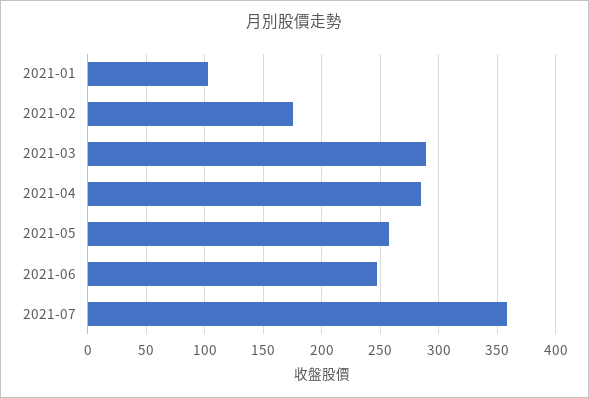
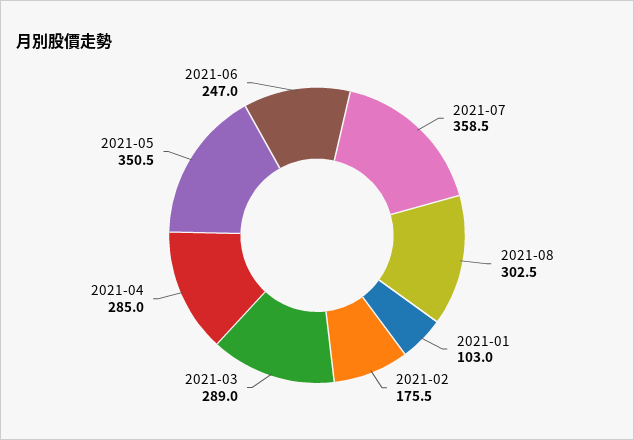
2021-05: 260 -> 350.5
2021-08: none -> 302.5

